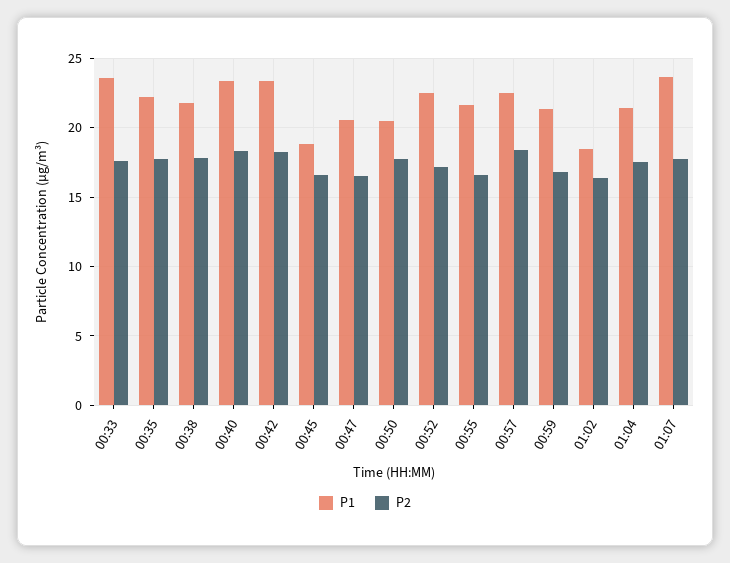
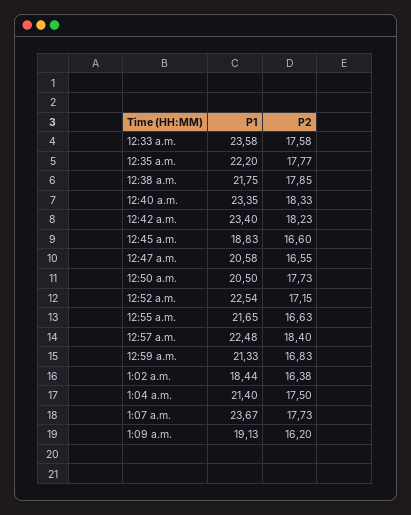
P1, 1:09 a.m.: none -> 19.13
P2, 1:09 a.m.: none -> 16.2

